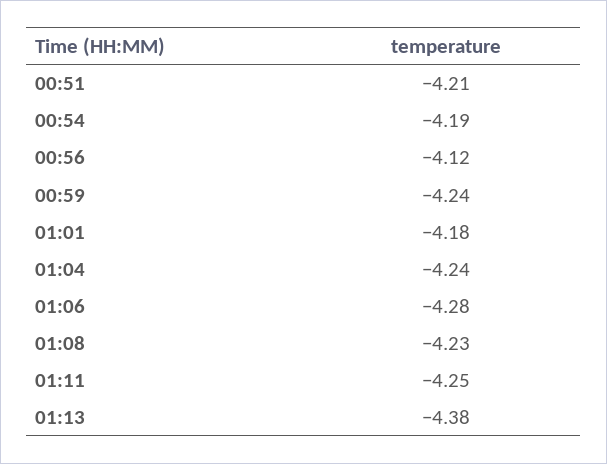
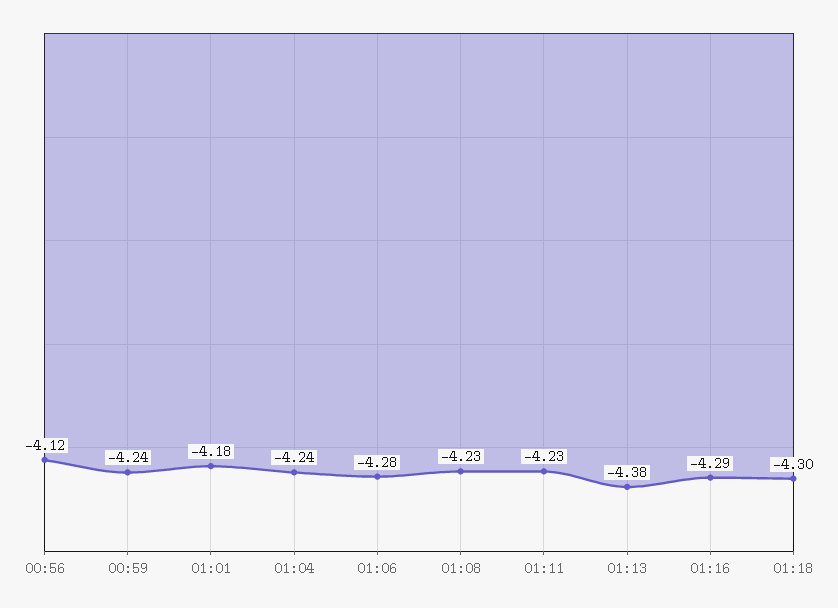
00:51: -4.21 -> none
00:54: -4.19 -> none
01:11: -4.25 -> -4.23
01:16: none -> -4.29
01:18: none -> -4.3

